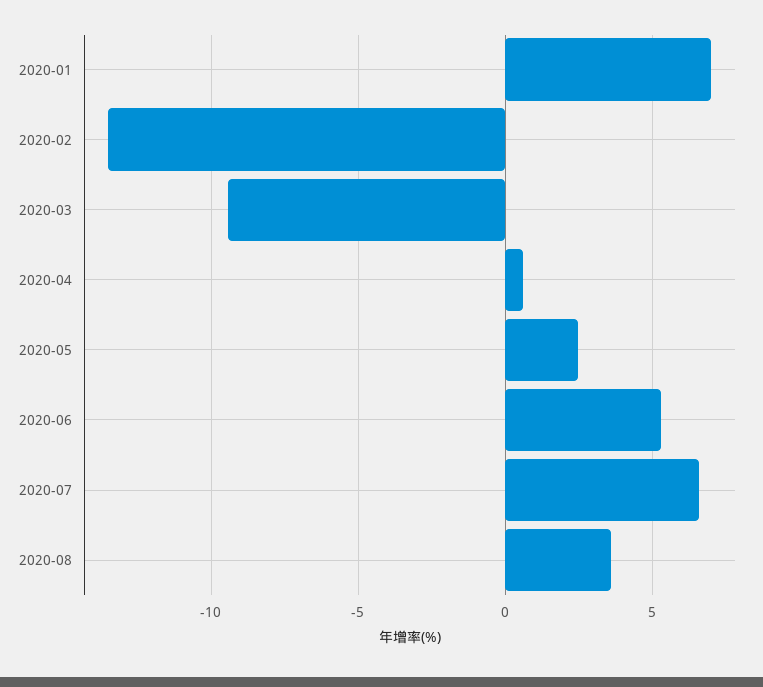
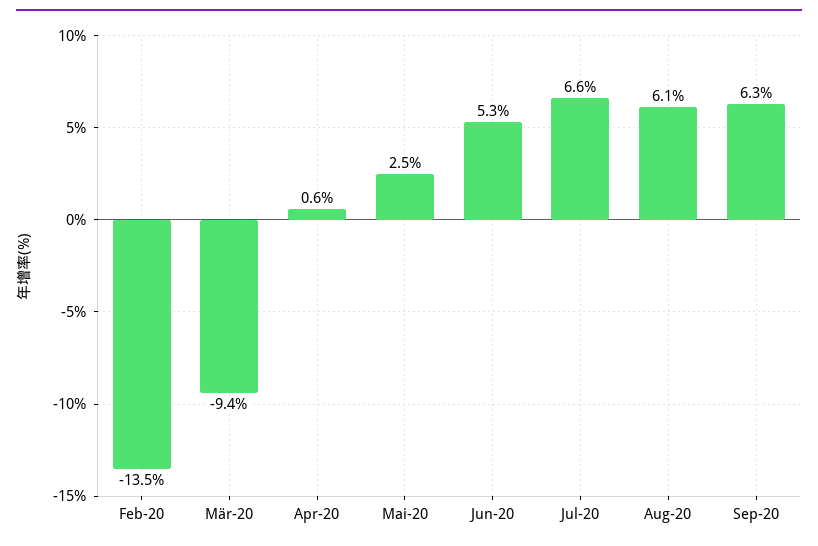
2020-01: 7 -> none
2020-08: 3.5 -> 6.1
Sep-20: none -> 6.3

